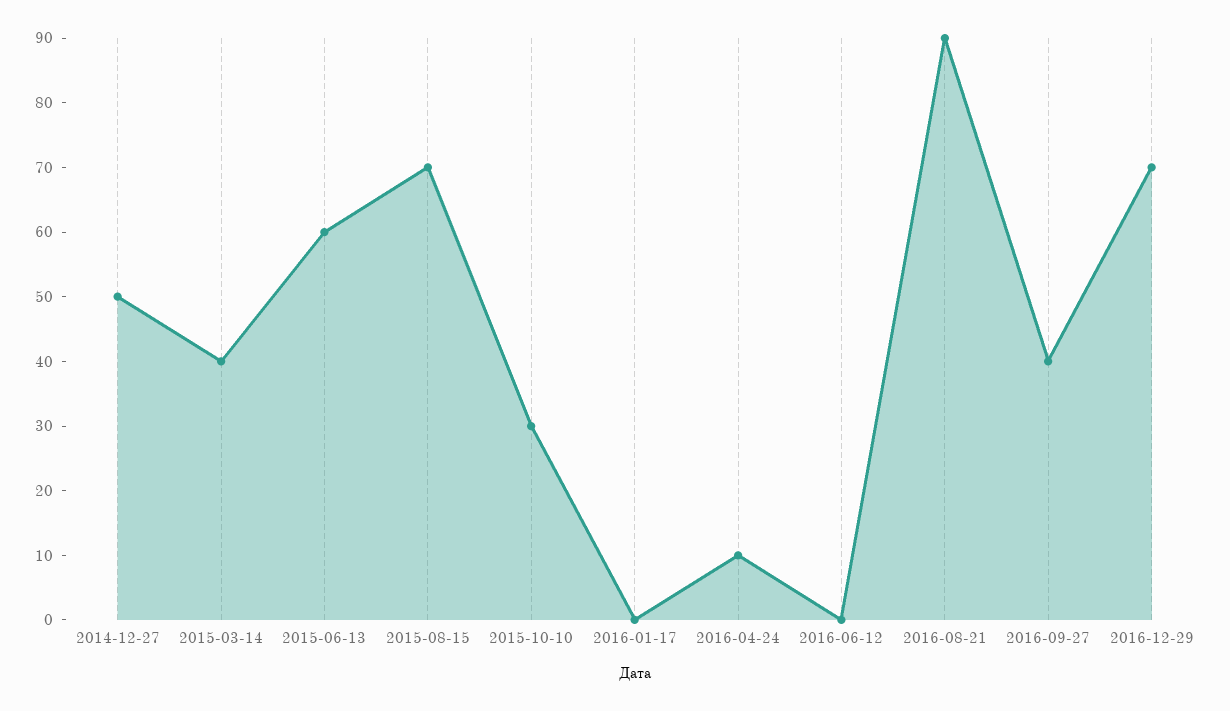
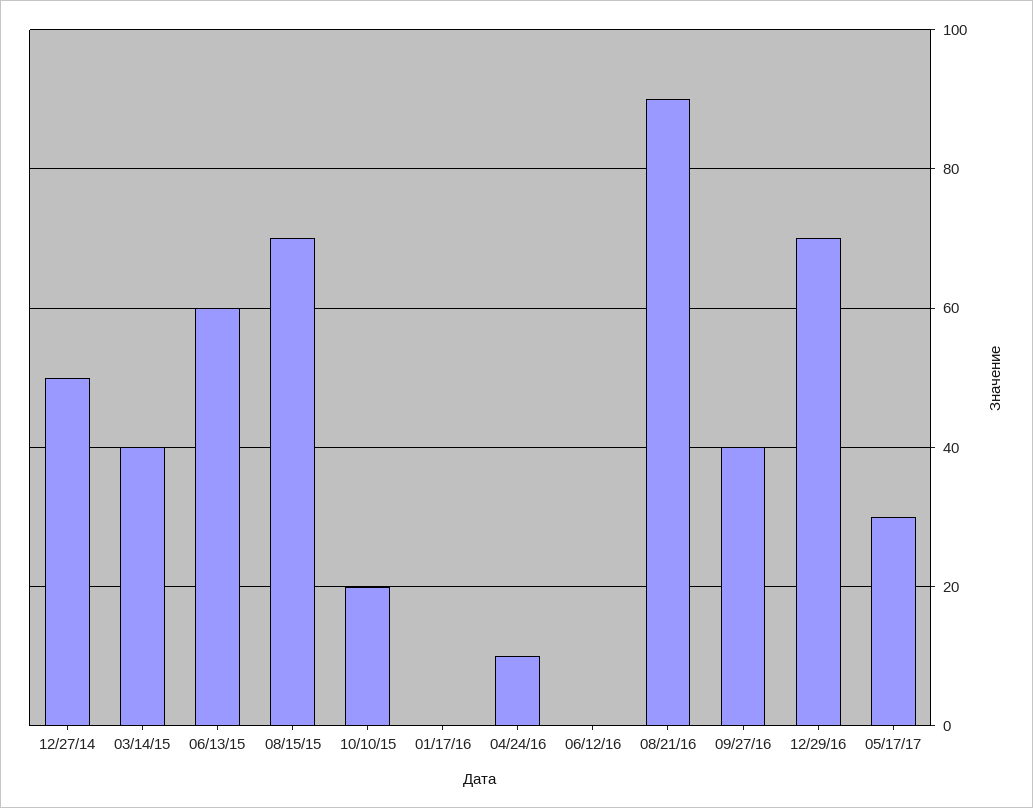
2015-10-10: 30 -> 20
05/17/17: none -> 30

